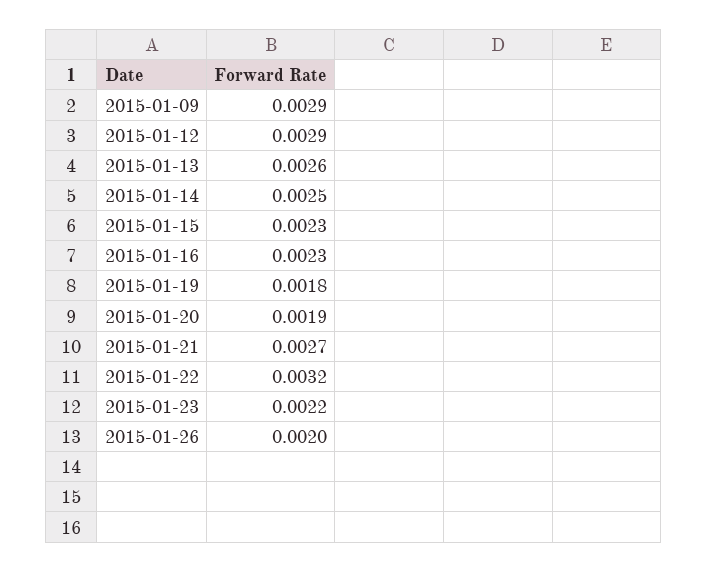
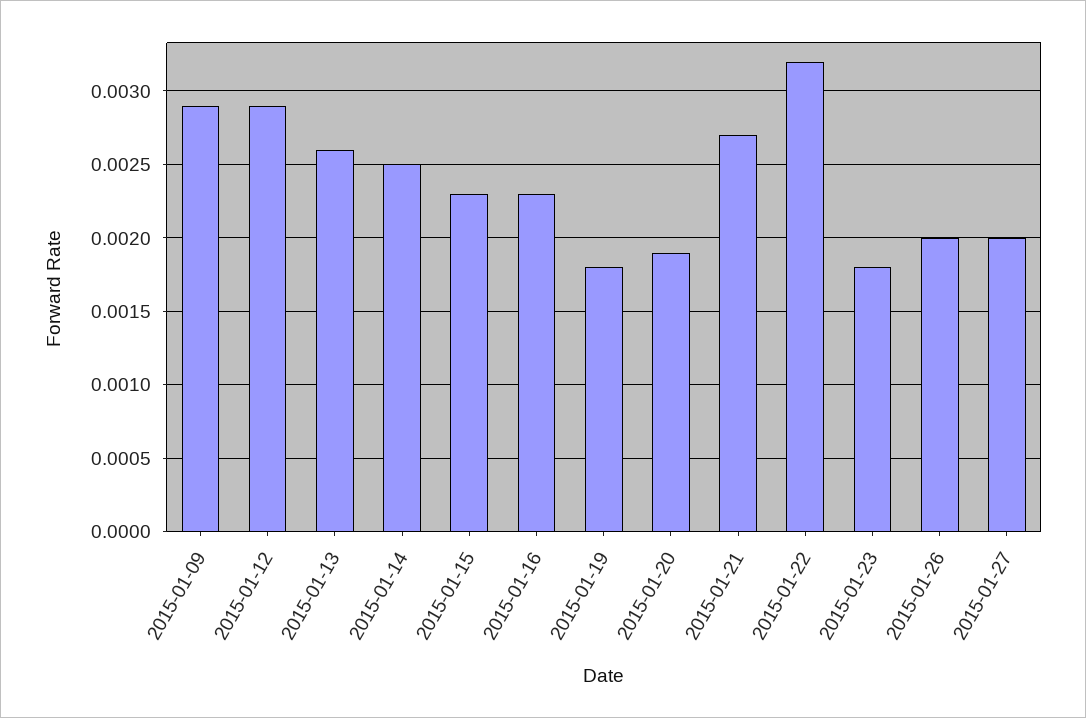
2015-01-23: 0.0022 -> 0.0018
2015-01-27: none -> 0.002

